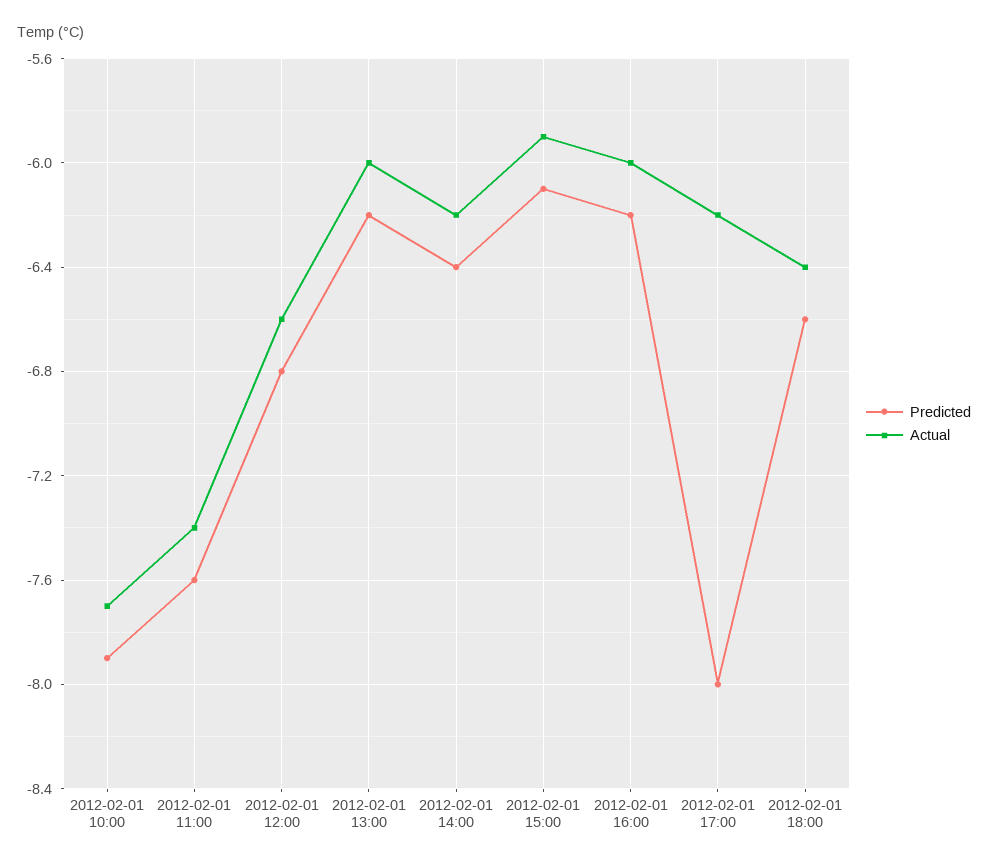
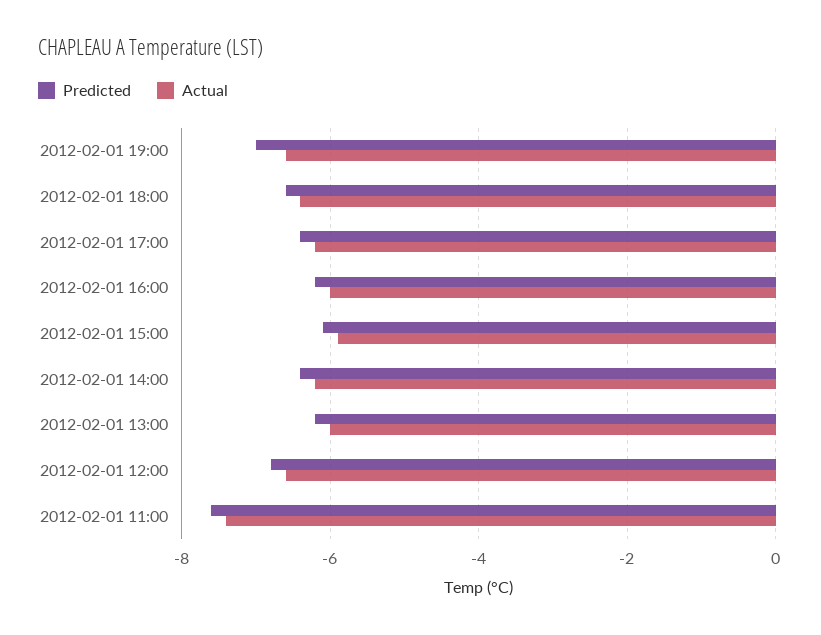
Predicted, 2012-02-01 10:00: -7.9 -> none
Actual, 2012-02-01 10:00: -7.7 -> none
Predicted, 2012-02-01 17:00: -8 -> -6.5
Predicted, 2012-02-01 19:00: none -> -7
Actual, 2012-02-01 19:00: none -> -6.5

